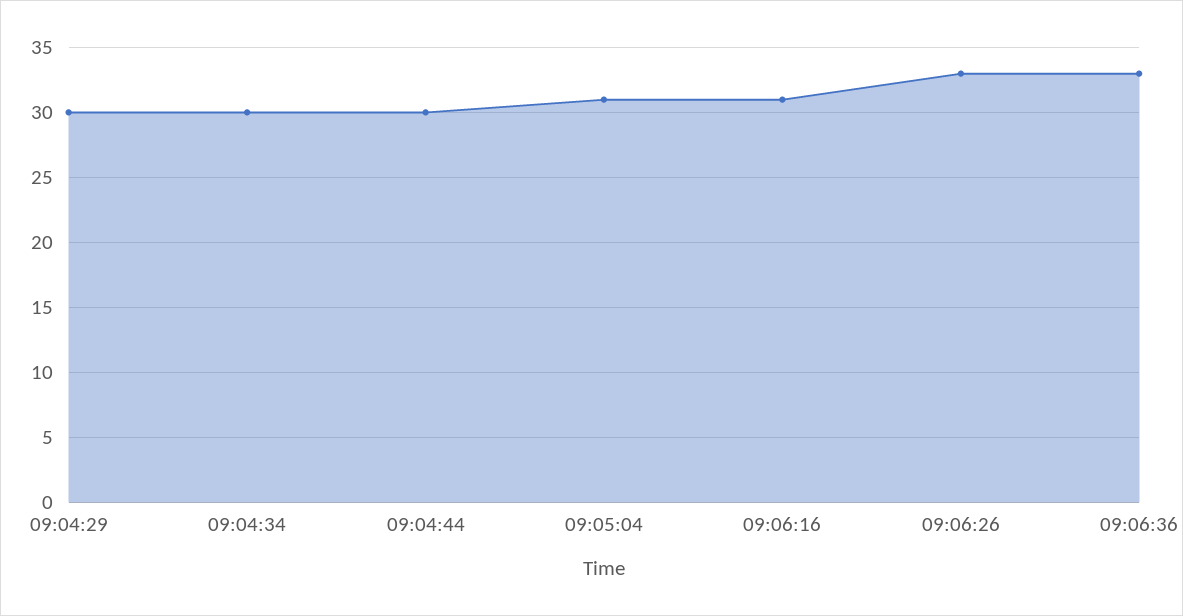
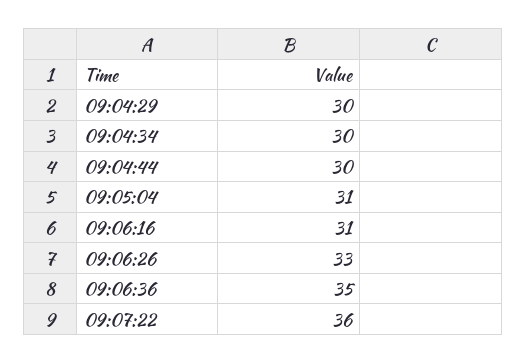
09:06:36: 33 -> 35
09:07:22: none -> 36

